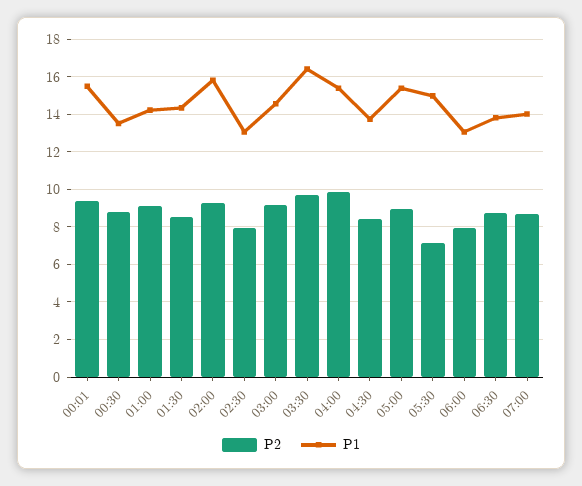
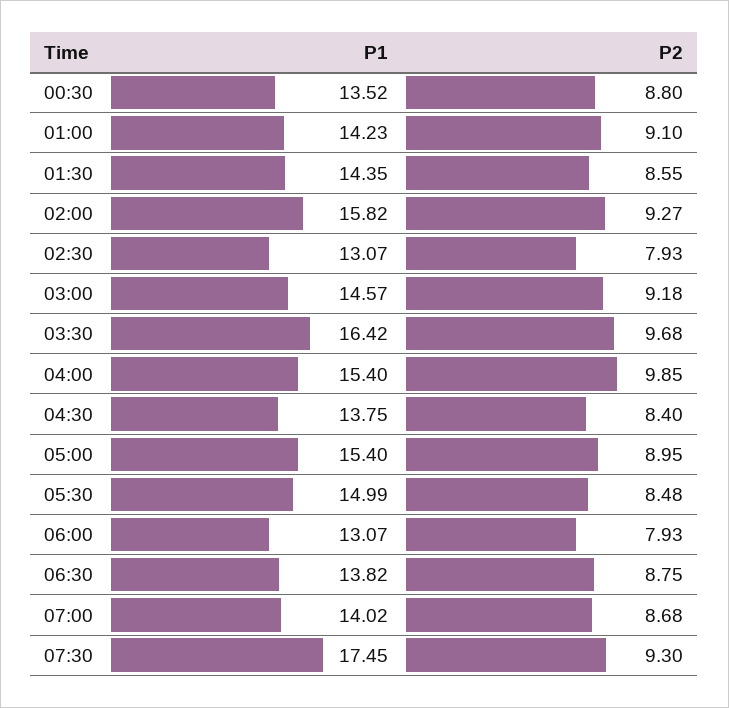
P2, 00:01: 9.5 -> none
P1, 00:01: 15.5 -> none
P2, 05:30: 7 -> 8.48
P1, 07:30: none -> 17.45
P2, 07:30: none -> 9.3

